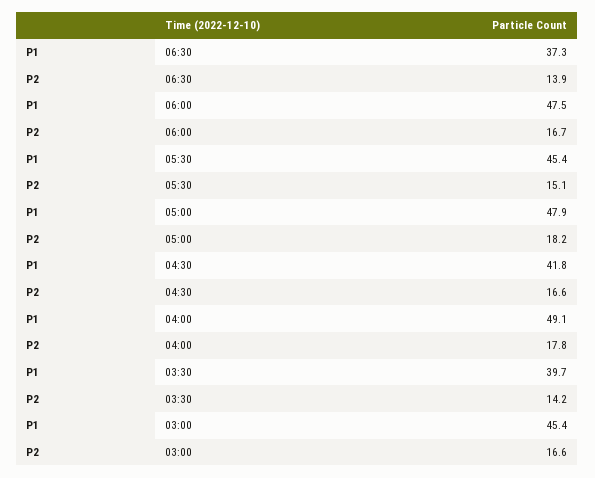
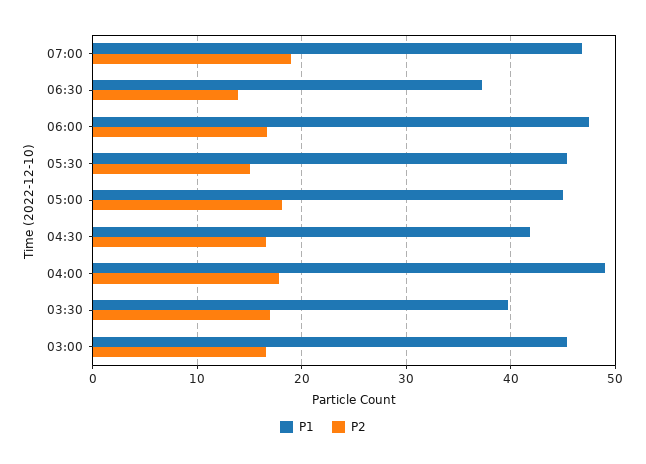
P1, 05:00: 47.9 -> 45
P2, 03:30: 14.2 -> 17
P1, 07:00: none -> 47
P2, 07:00: none -> 19

